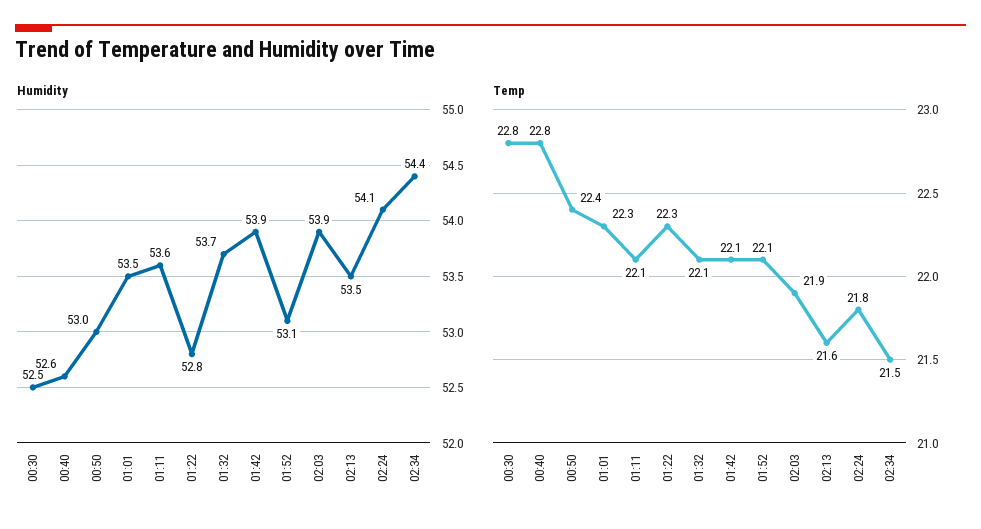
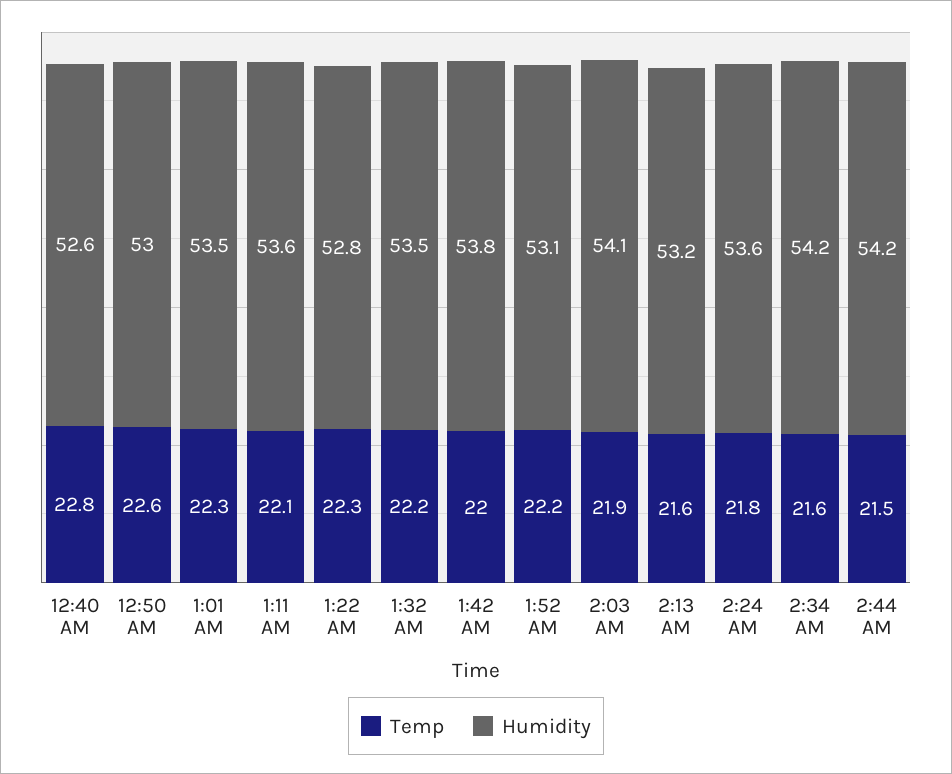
Humidity, 00:30: 52.5 -> none
Humidity, 01:32: 53.7 -> 53.5
Humidity, 01:42: 53.9 -> 53.8
Humidity, 02:03: 53.9 -> 54.1
Humidity, 02:13: 53.5 -> 53.2
Humidity, 02:24: 54.1 -> 53.6
Humidity, 02:34: 54.4 -> 54.2
Temp, 00:30: 22.8 -> none
Temp, 00:50: 22.4 -> 22.6
Temp, 01:32: 22.1 -> 22.2
Temp, 01:42: 22.1 -> 22
Temp, 01:52: 22.1 -> 22.2
Temp, 02:34: 21.5 -> 21.6
Temp, 2:44 AM: none -> 21.5
Humidity, 2:44 AM: none -> 54.2

